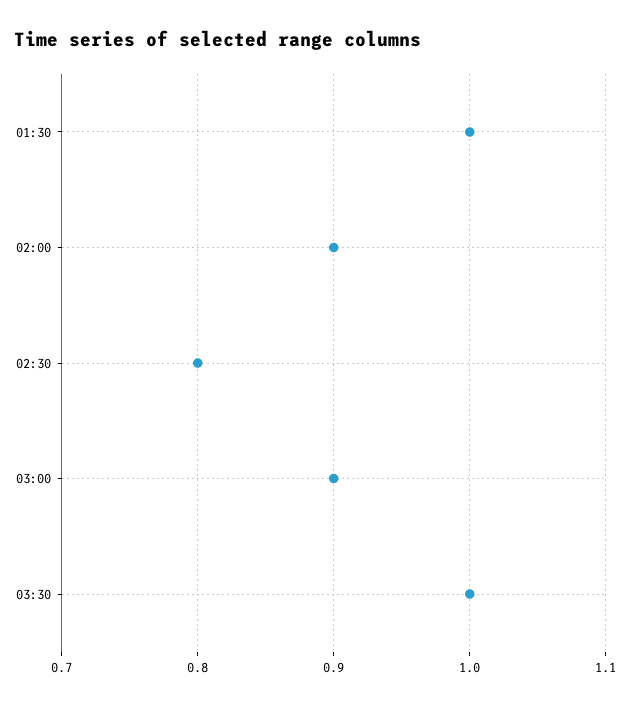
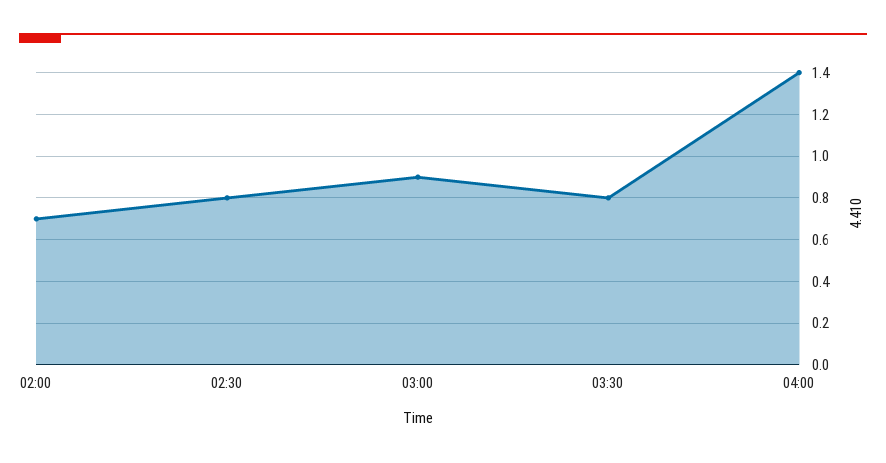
01:30: 1 -> none
02:00: 0.9 -> 0.7
03:30: 1 -> 0.8
04:00: none -> 1.4

